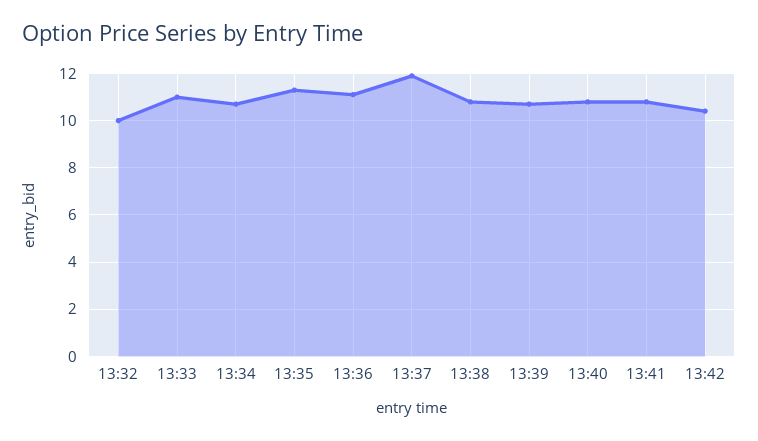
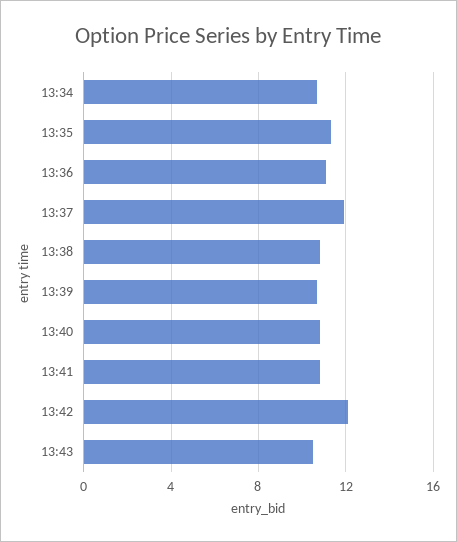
13:32: 10 -> none
13:33: 11 -> none
13:42: 10.5 -> 12
13:43: none -> 10.5

